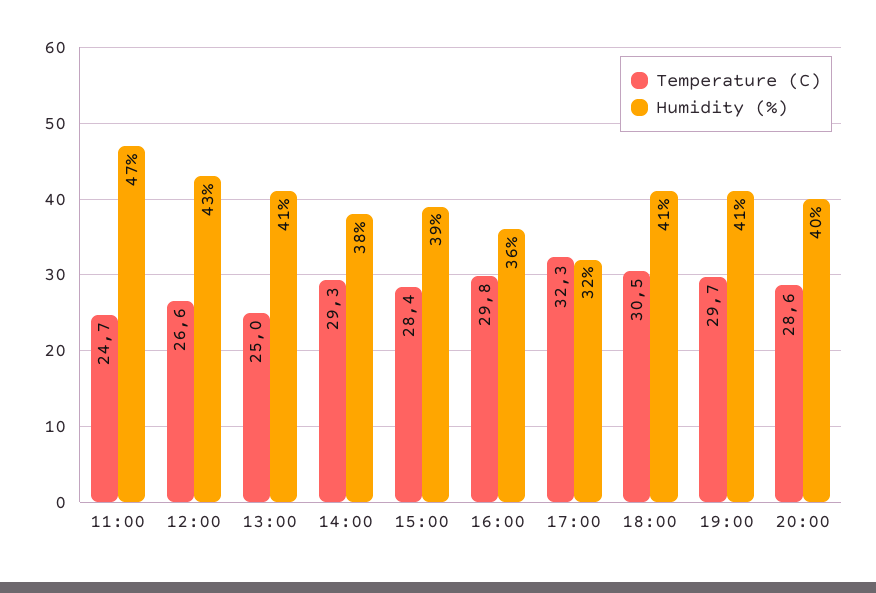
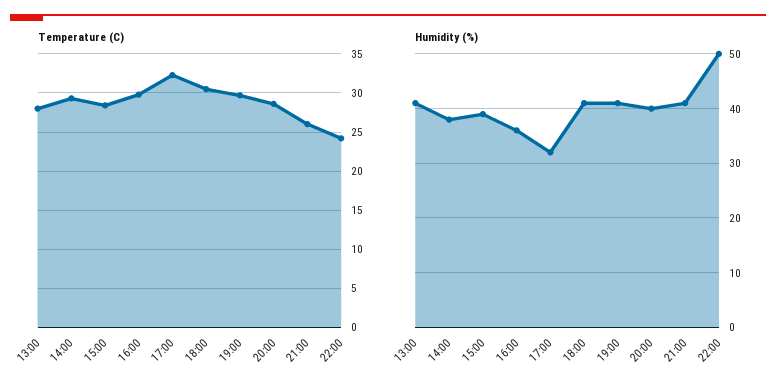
Temperature (C), 11:00: 24.7 -> none
Humidity (%), 11:00: 47 -> none
Temperature (C), 12:00: 26.6 -> none
Humidity (%), 12:00: 43 -> none
Temperature (C), 13:00: 25 -> 28
Temperature (C), 21:00: none -> 26
Temperature (C), 22:00: none -> 24
Humidity (%), 21:00: none -> 40
Humidity (%), 22:00: none -> 50

